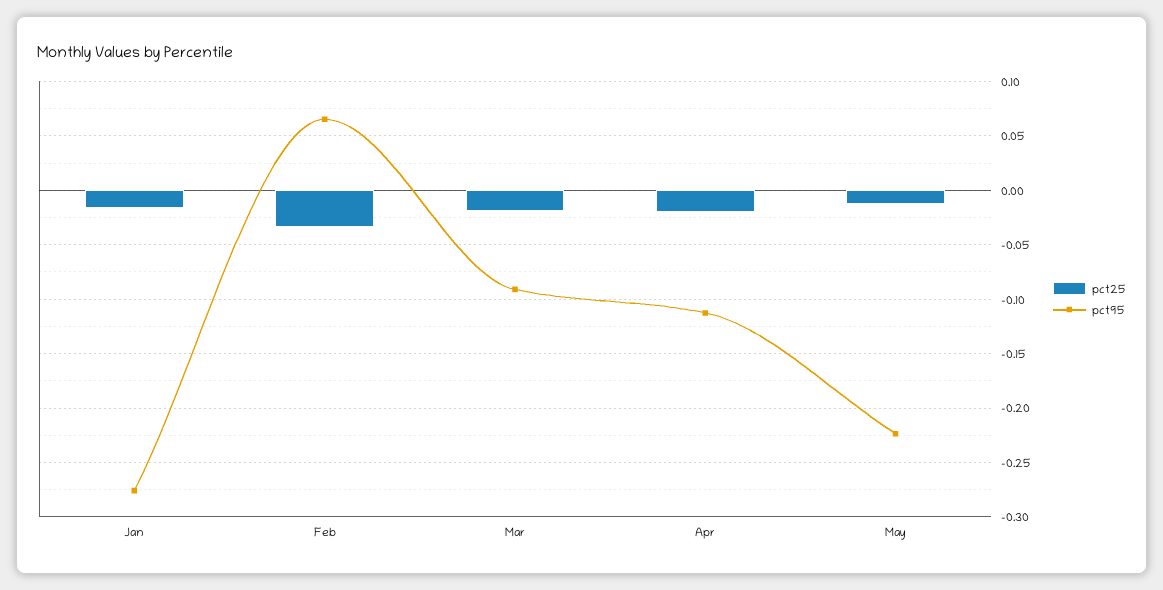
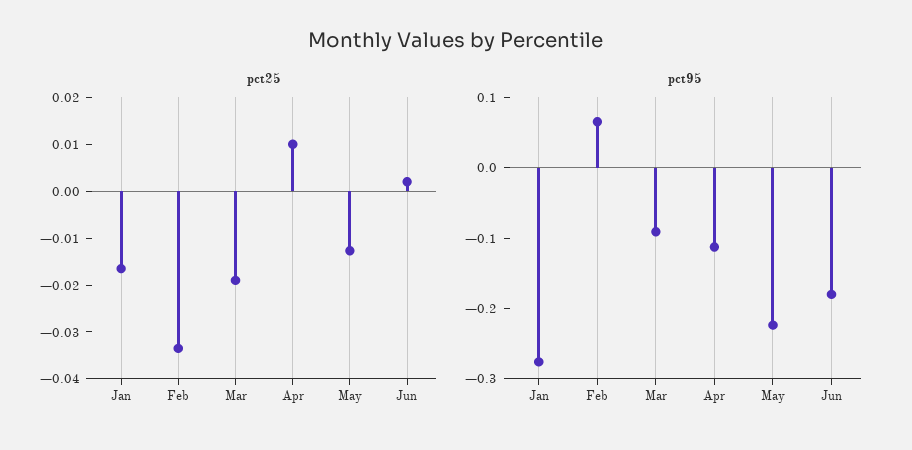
pct25, Apr: -0.02 -> 0.01
pct25, Jun: none -> 0.002
pct95, Jun: none -> -0.18

